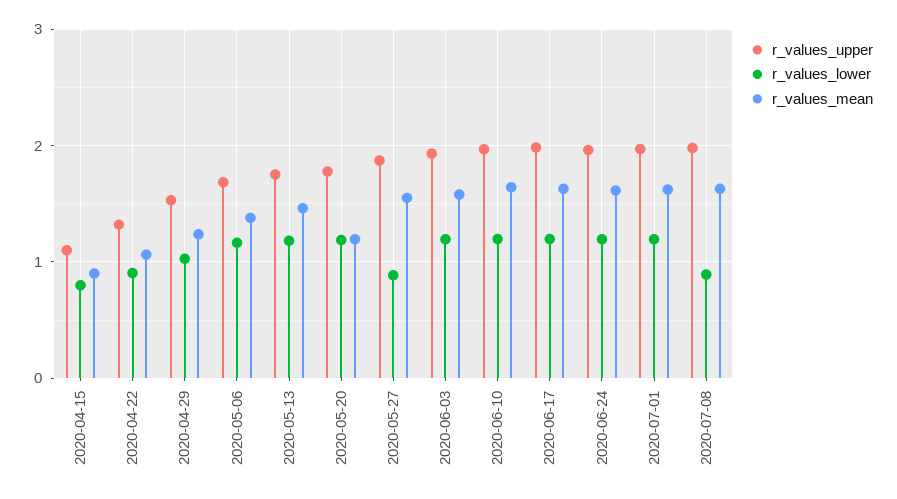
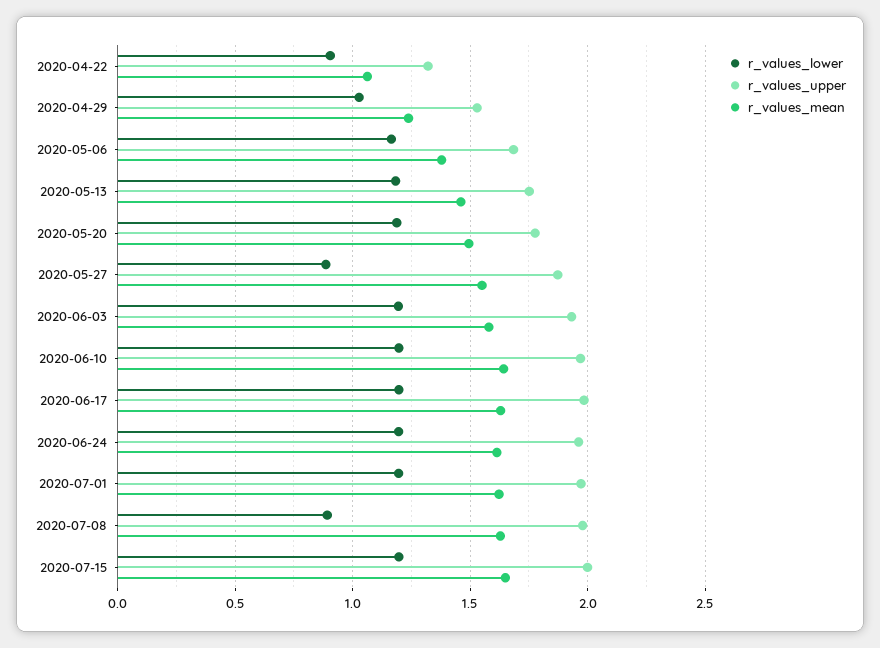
r_values_upper, 2020-04-15: 1.1 -> none
r_values_lower, 2020-04-15: 0.8 -> none
r_values_mean, 2020-04-15: 0.9 -> none
r_values_mean, 2020-05-20: 1.2 -> 1.5
r_values_lower, 2020-07-15: none -> 1.2
r_values_upper, 2020-07-15: none -> 2
r_values_mean, 2020-07-15: none -> 1.65

